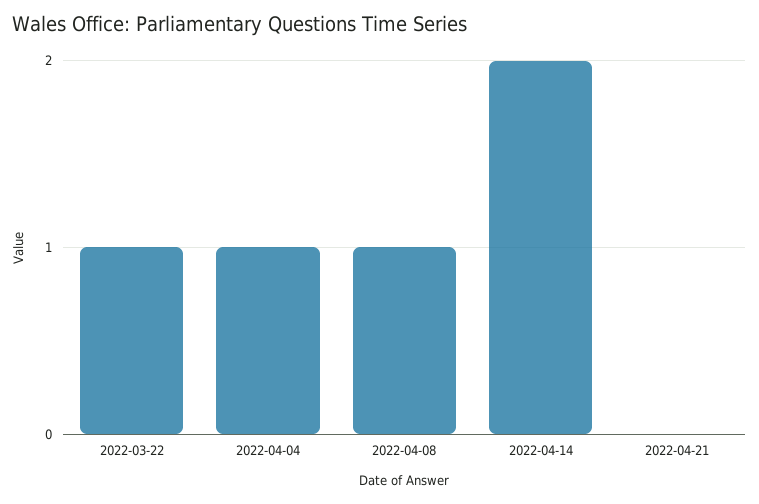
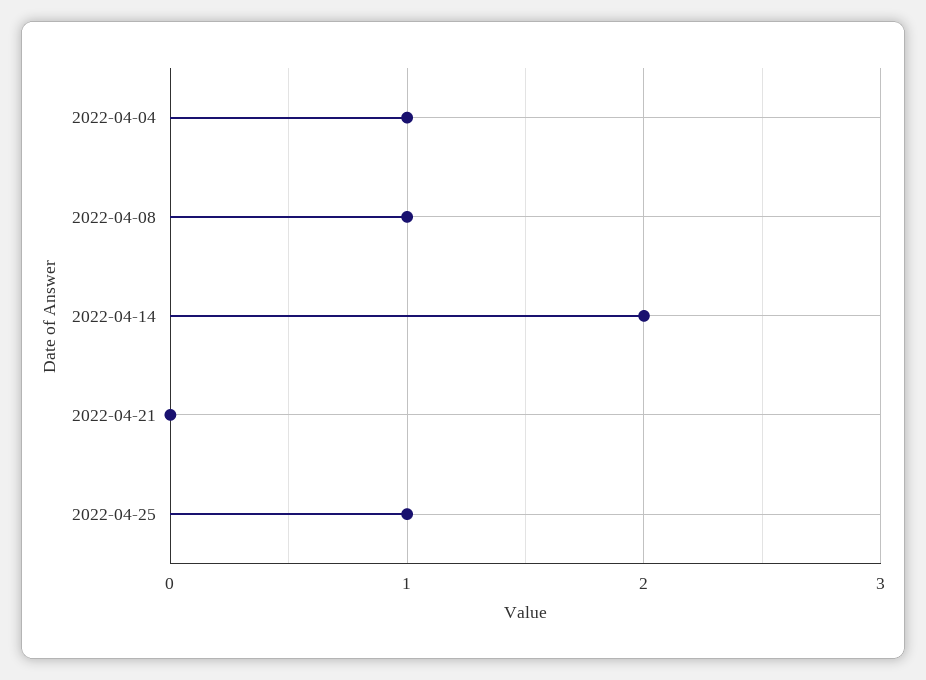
2022-03-22: 1 -> none
2022-04-25: none -> 1

